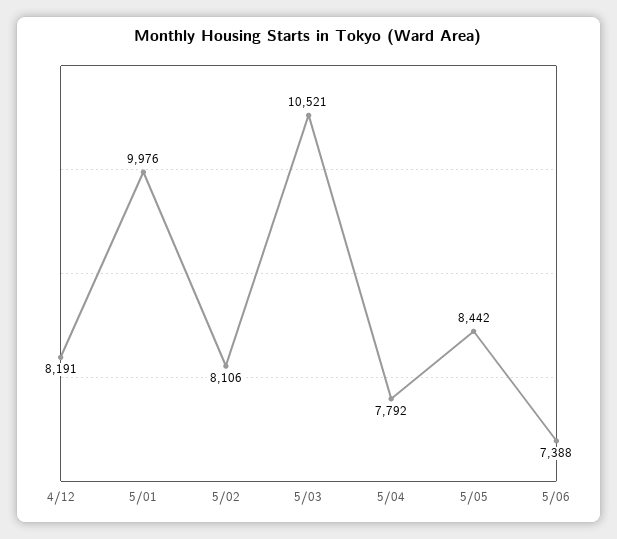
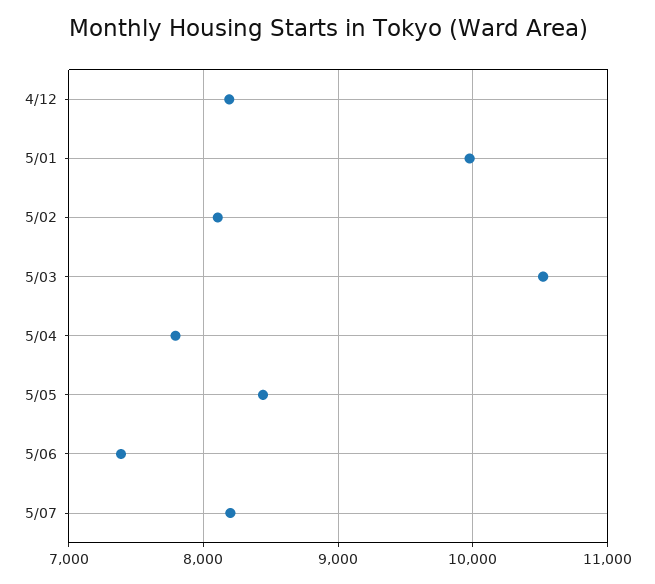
5/07: none -> 8200

